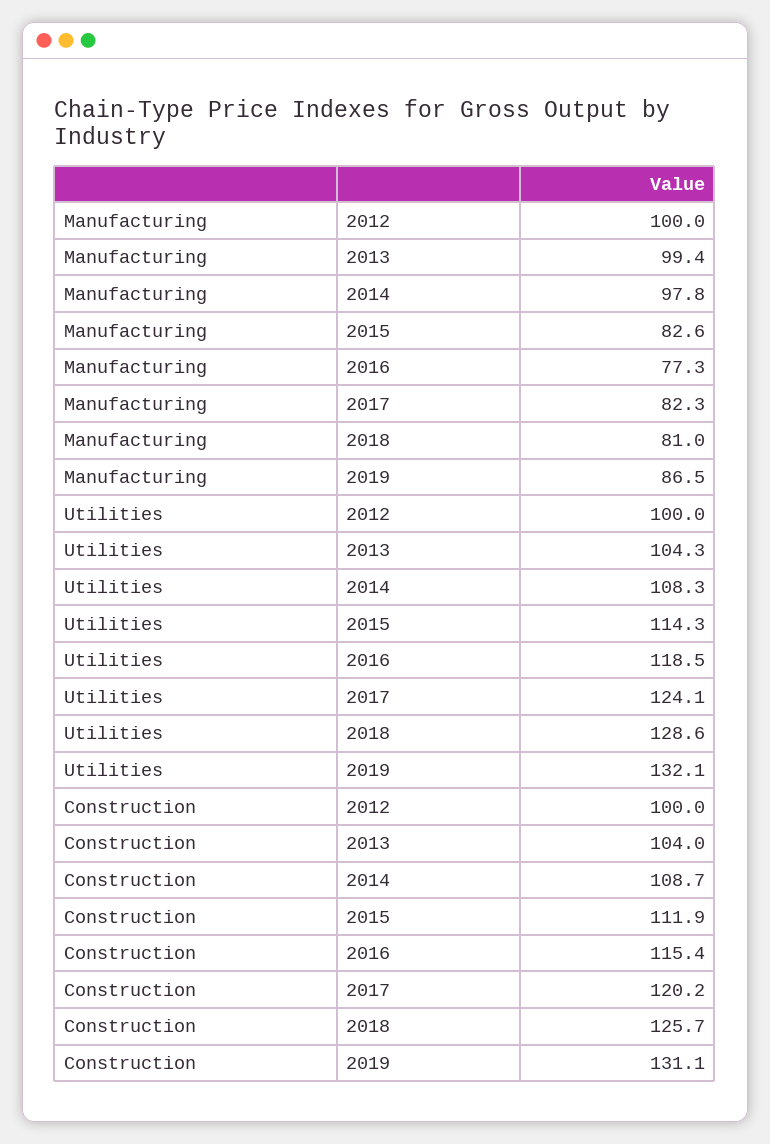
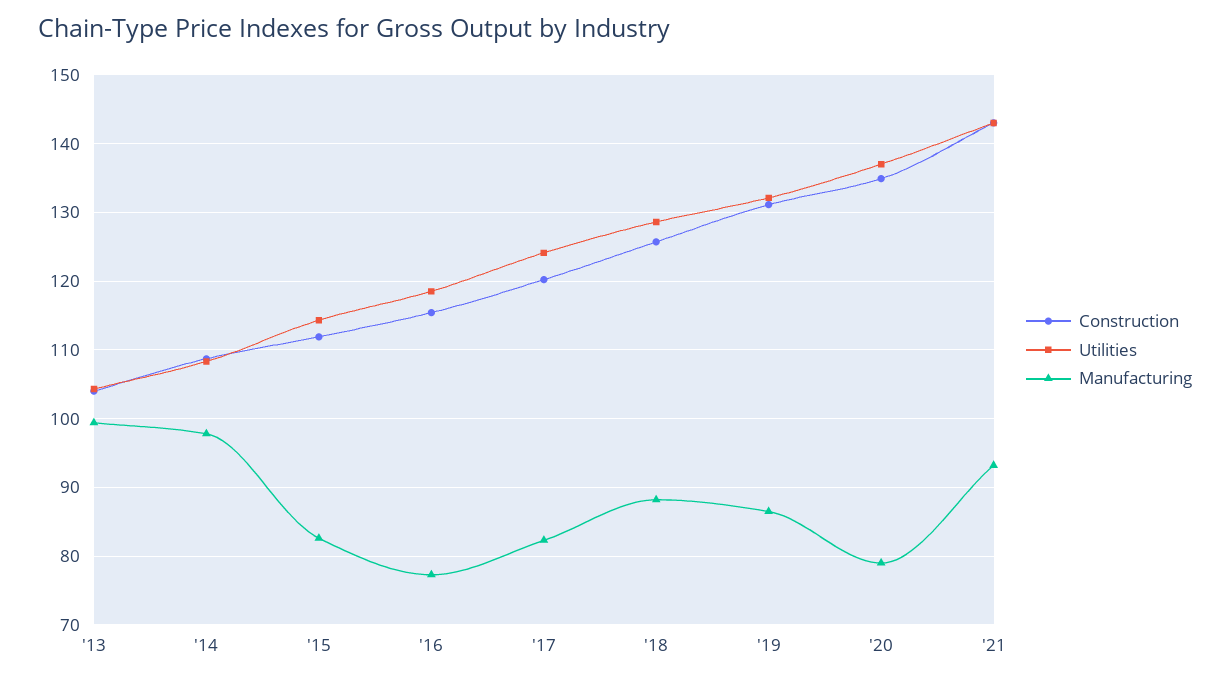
Manufacturing, 2012: 100 -> none
Manufacturing, 2018: 81 -> 88
Utilities, 2012: 100 -> none
Construction, 2012: 100 -> none
Construction, '20: none -> 135
Utilities, '20: none -> 137
Manufacturing, '20: none -> 79
Construction, '21: none -> 143
Utilities, '21: none -> 143
Manufacturing, '21: none -> 93

